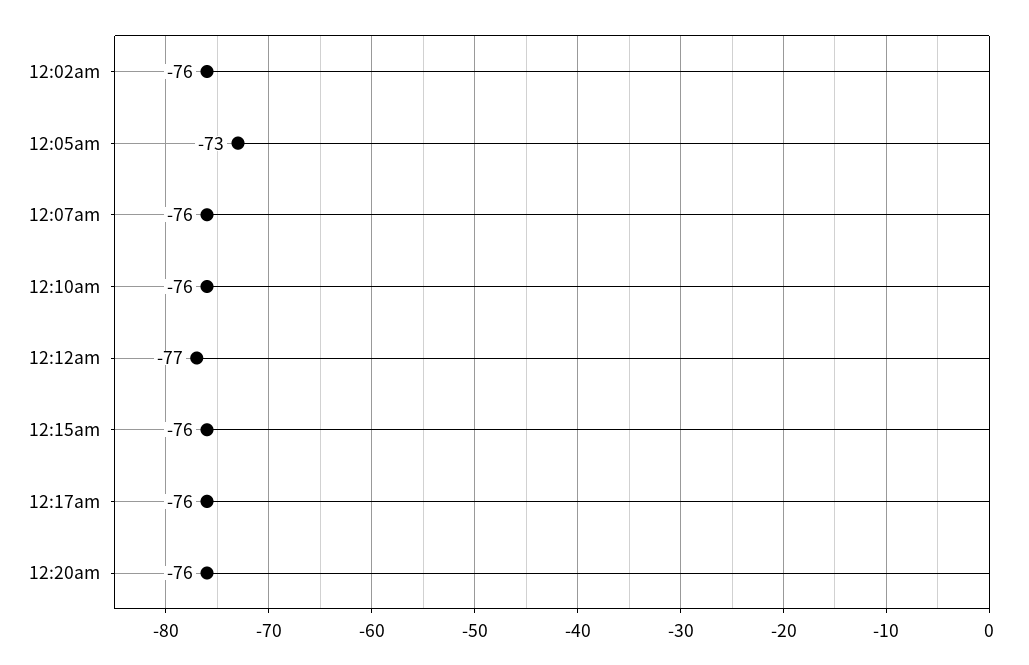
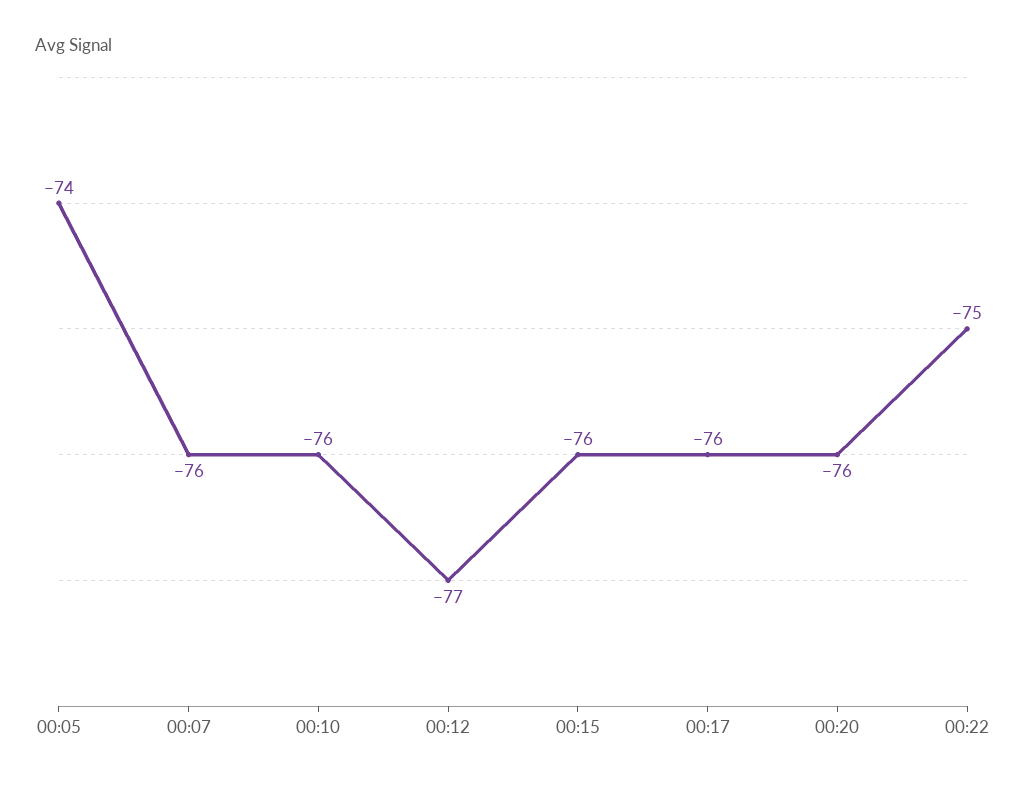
12:02am: -76 -> none
12:05am: -73 -> -74
00:22: none -> -75

